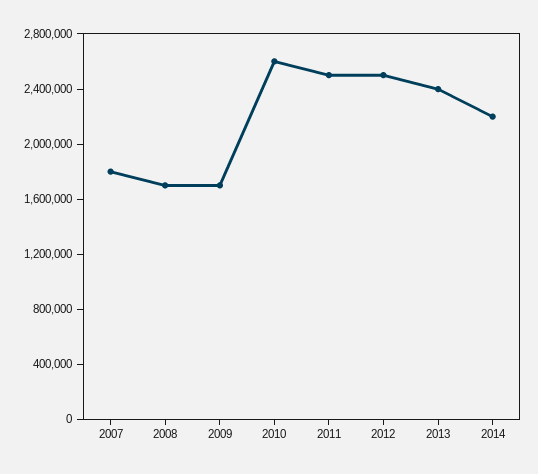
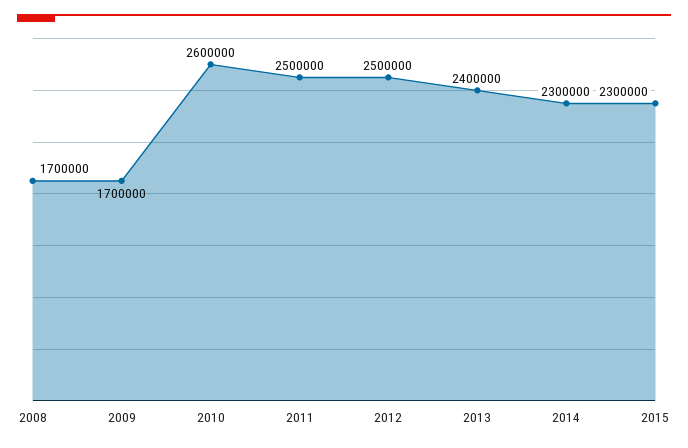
2007: 1800000 -> none
2014: 2200000 -> 2300000
2015: none -> 2300000

